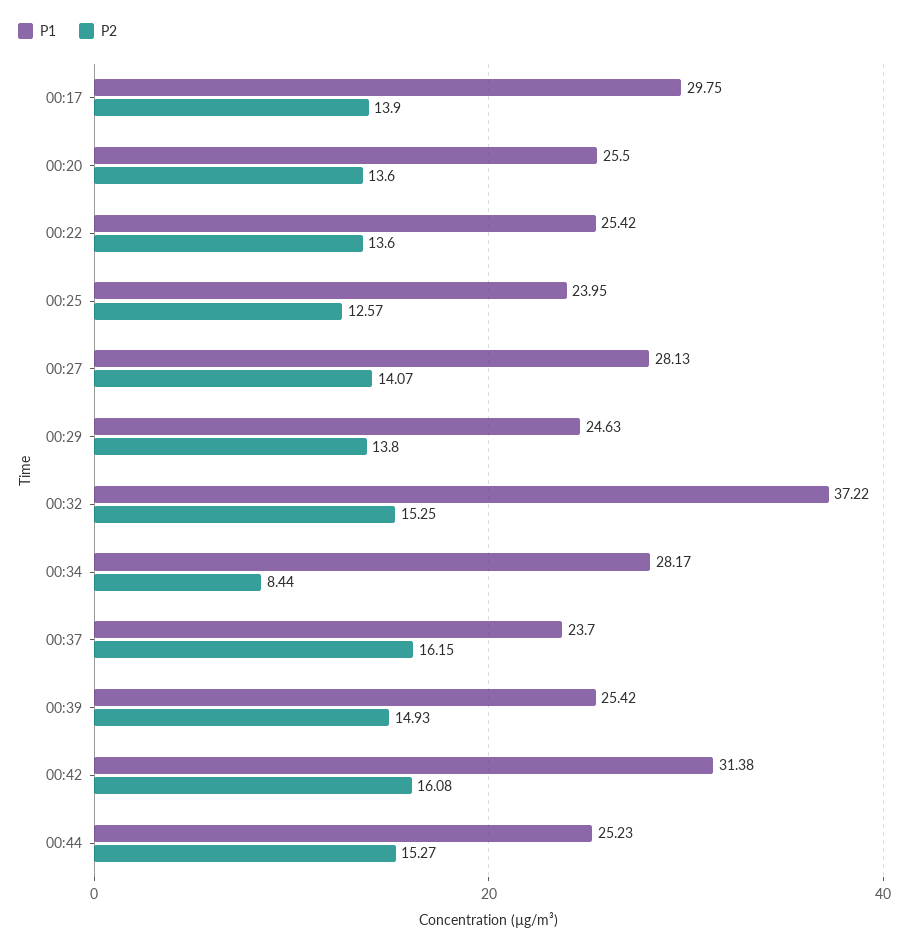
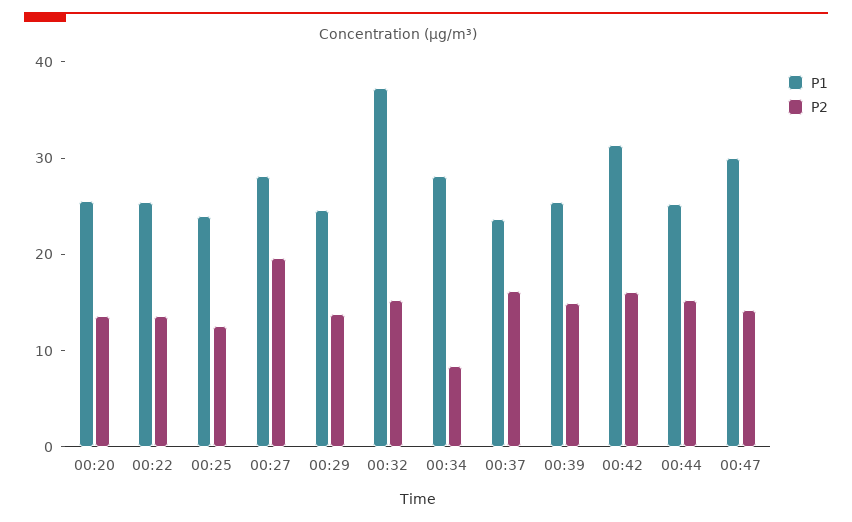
P1, 00:17: 29.75 -> none
P2, 00:17: 13.9 -> none
P2, 00:27: 14.07 -> 20
P1, 00:47: none -> 30
P2, 00:47: none -> 14

